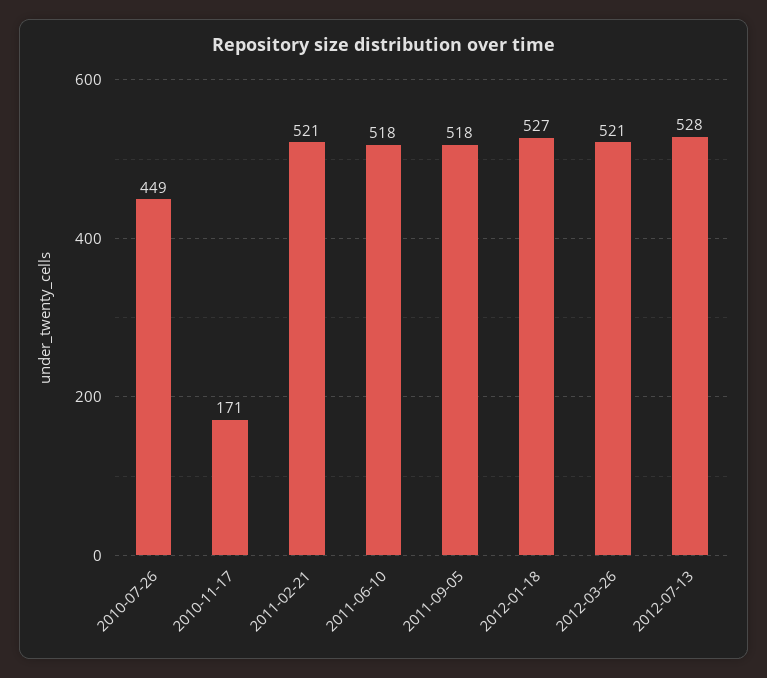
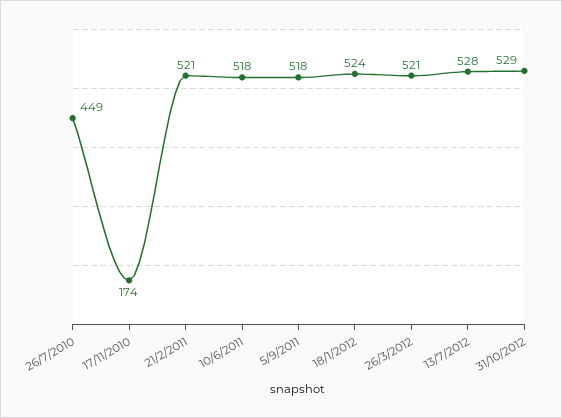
2010-11-17: 171 -> 174
2012-01-18: 527 -> 524
31/10/2012: none -> 529

